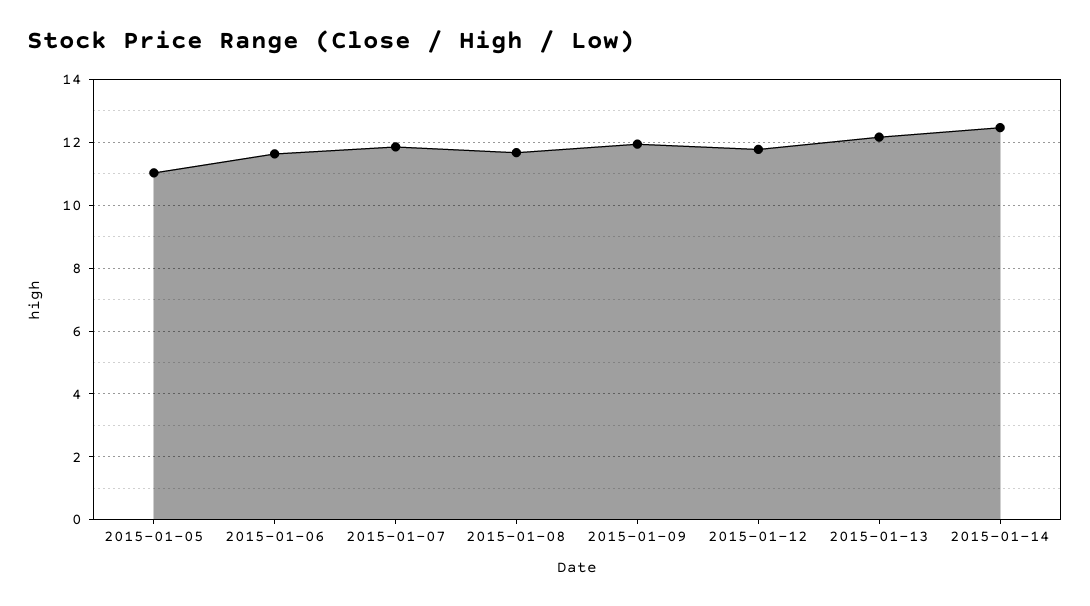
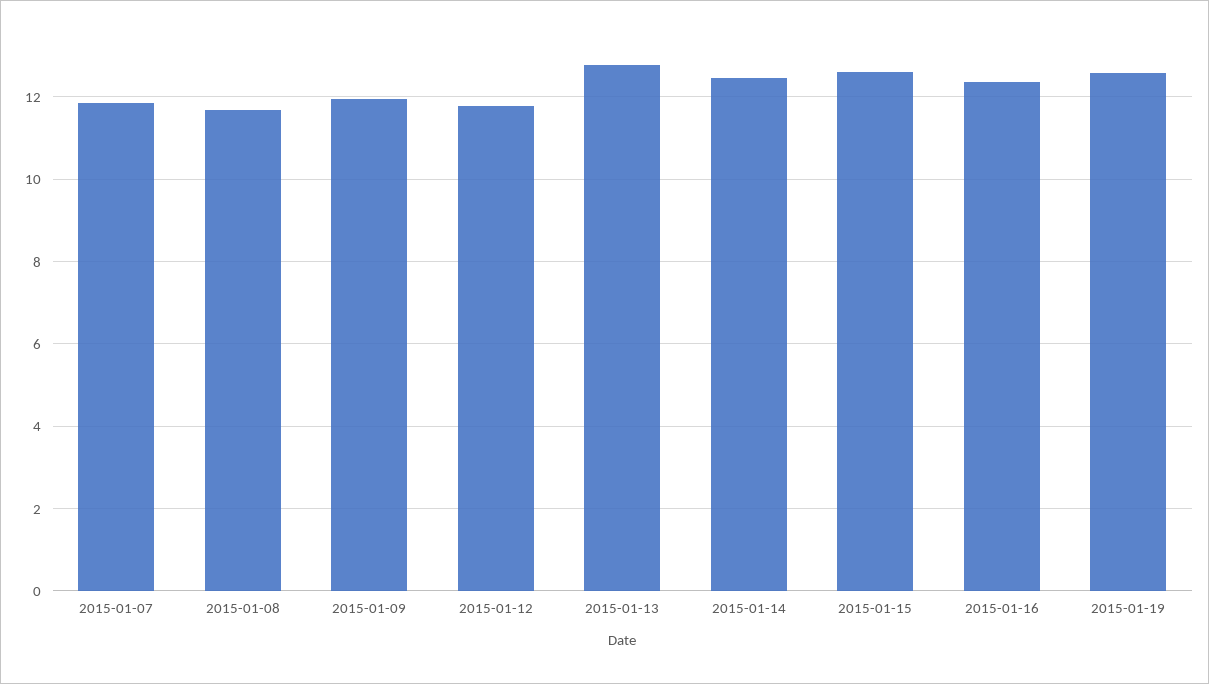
2015-01-05: 11 -> none
2015-01-06: 11.6 -> none
2015-01-13: 12.2 -> 12.8
2015-01-15: none -> 12.6
2015-01-16: none -> 12.4
2015-01-19: none -> 12.6

